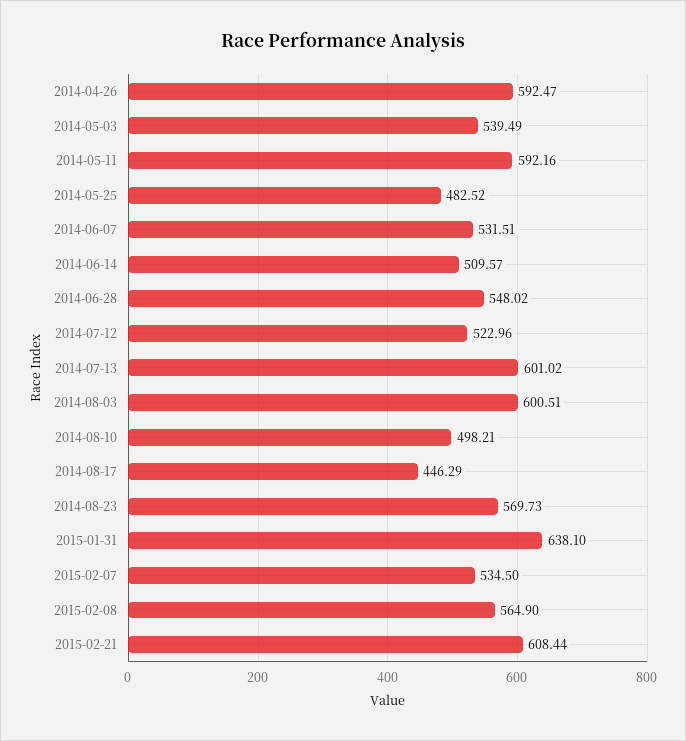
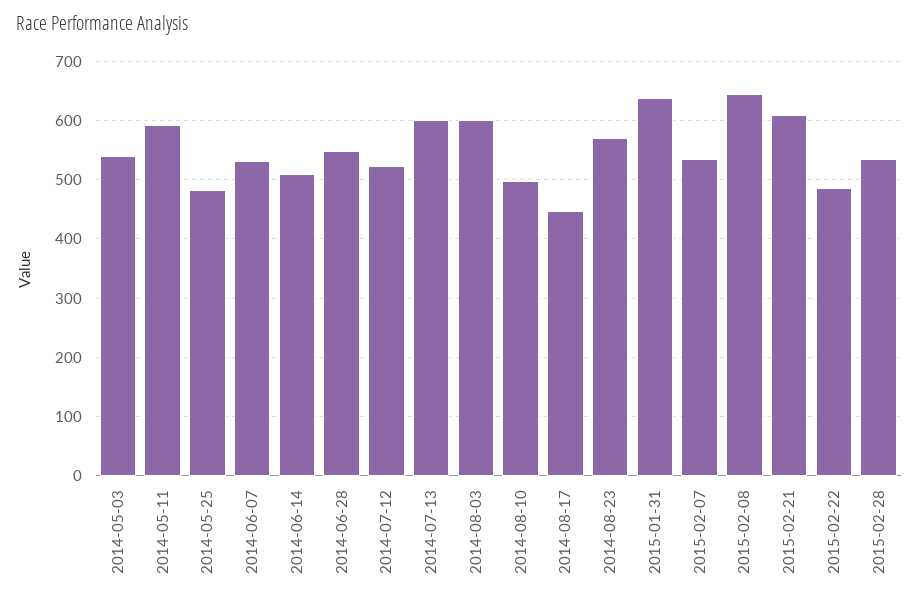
2014-04-26: 592.47 -> none
2015-02-08: 564.9 -> 640
2015-02-22: none -> 480
2015-02-28: none -> 540

